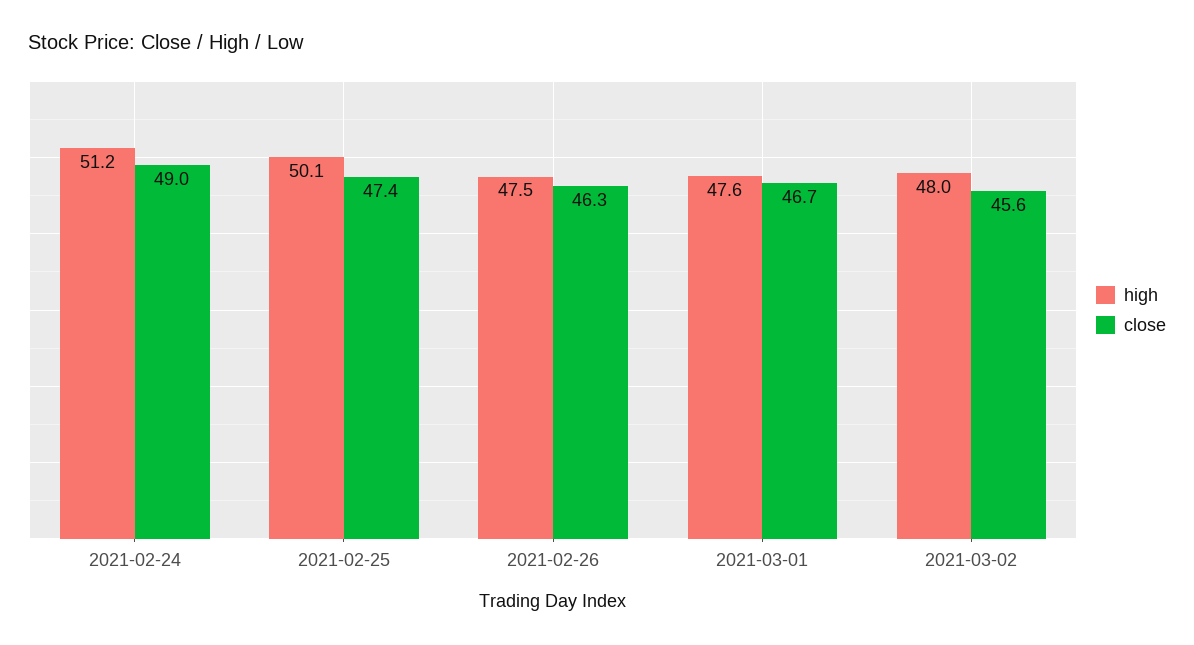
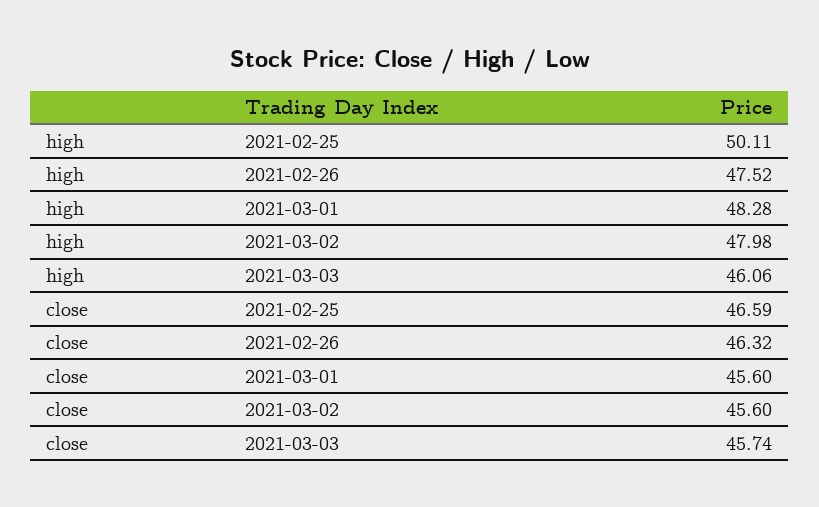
high, 2021-02-24: 51.2 -> none
close, 2021-02-24: 49 -> none
close, 2021-02-25: 47.4 -> 46.59
high, 2021-03-01: 47.6 -> 48.28
close, 2021-03-01: 46.7 -> 45.6
high, 2021-03-03: none -> 46.06
close, 2021-03-03: none -> 45.74

